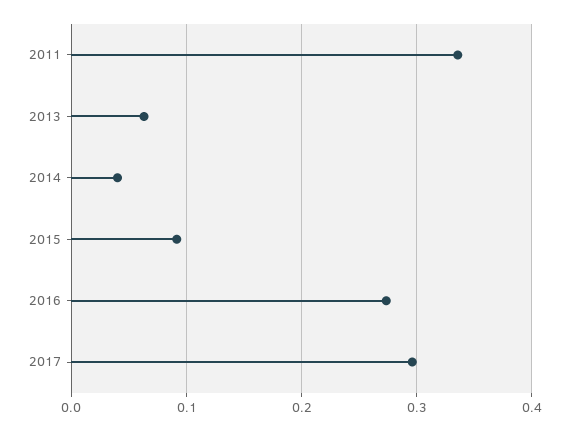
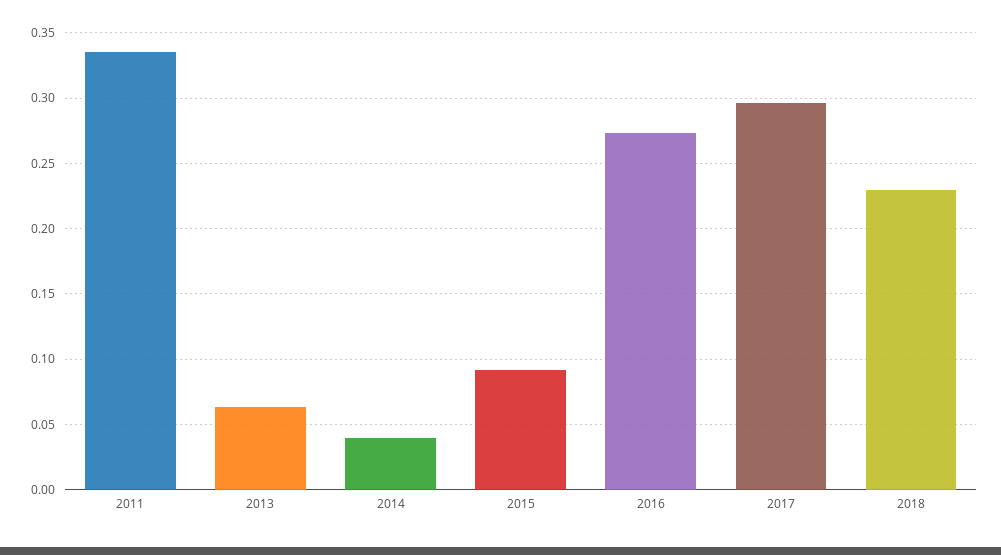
2018: none -> 0.23

